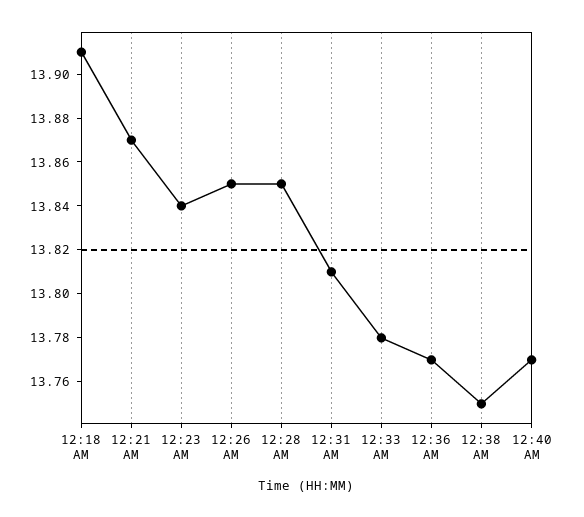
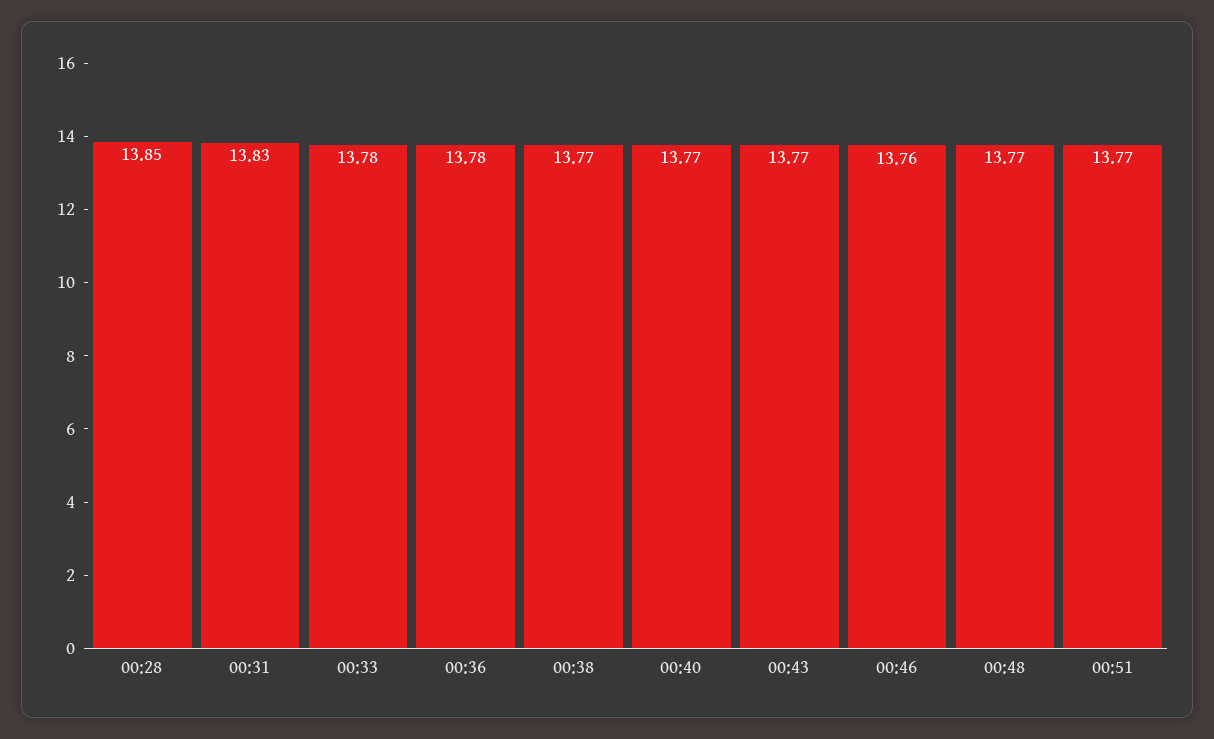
12:18 AM: 13.91 -> none
12:21 AM: 13.87 -> none
12:23 AM: 13.84 -> none
12:26 AM: 13.85 -> none
12:31 AM: 13.81 -> 13.83
12:36 AM: 13.77 -> 13.78
12:38 AM: 13.75 -> 13.77
00:43: none -> 13.77
00:46: none -> 13.76
00:48: none -> 13.77
00:51: none -> 13.77

